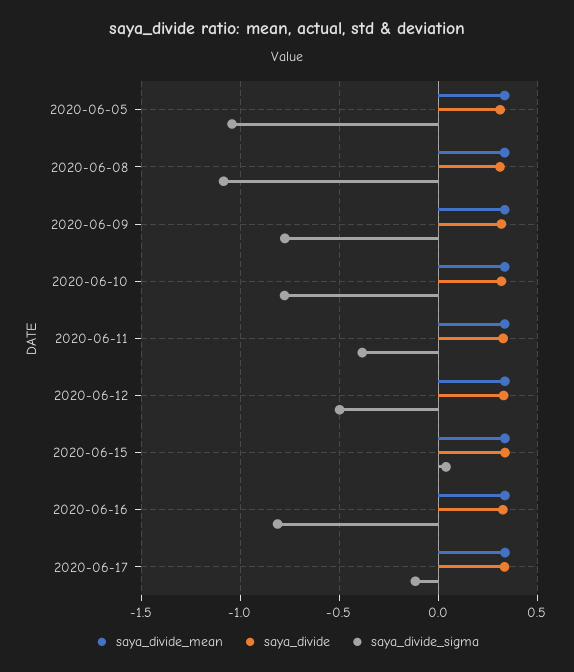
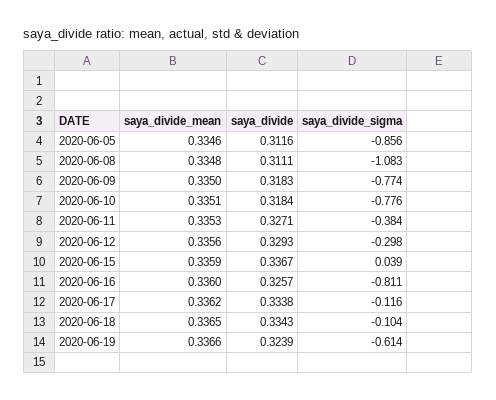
saya_divide_sigma, 2020-06-05: -1.05 -> -0.856
saya_divide_sigma, 2020-06-12: -0.5 -> -0.298
saya_divide_mean, 2020-06-18: none -> 0.3365
saya_divide, 2020-06-18: none -> 0.3343
saya_divide_sigma, 2020-06-18: none -> -0.104
saya_divide_mean, 2020-06-19: none -> 0.3366
saya_divide, 2020-06-19: none -> 0.3239
saya_divide_sigma, 2020-06-19: none -> -0.614

